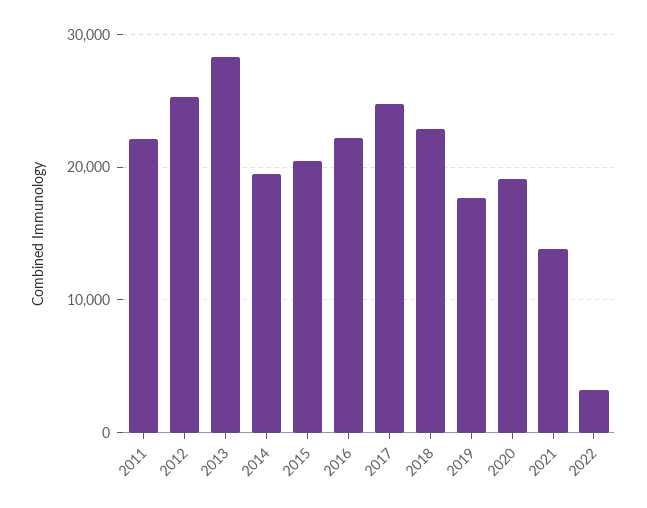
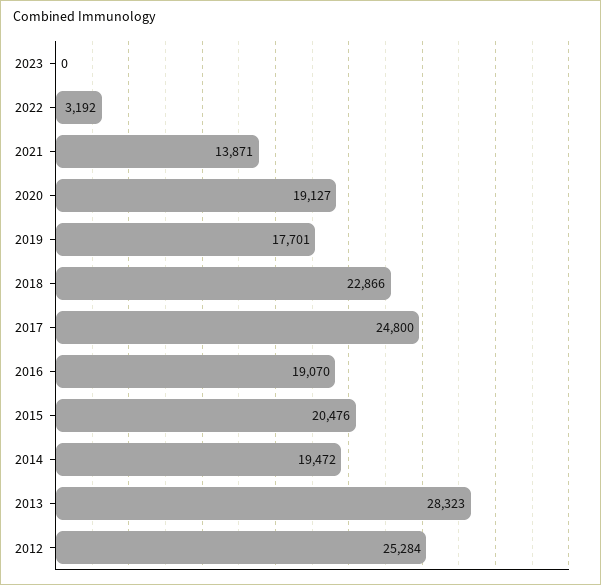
2011: 22000 -> none
2016: 22000 -> 19070
2023: none -> 0

